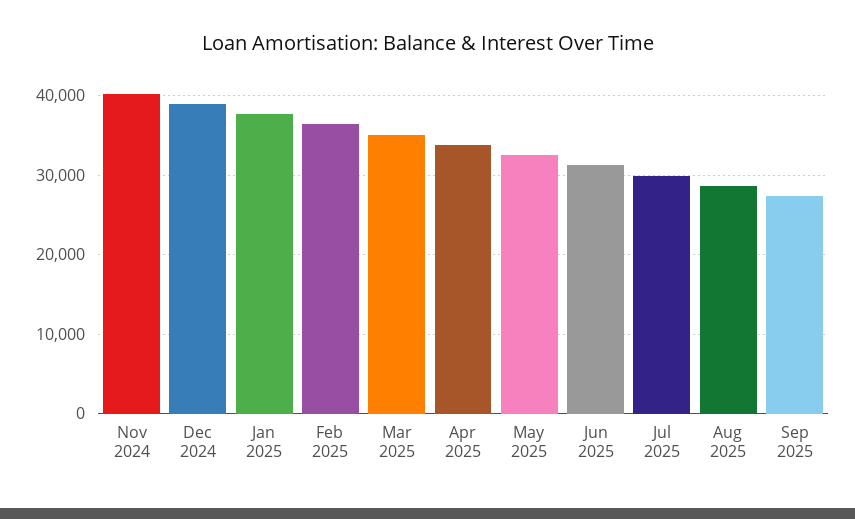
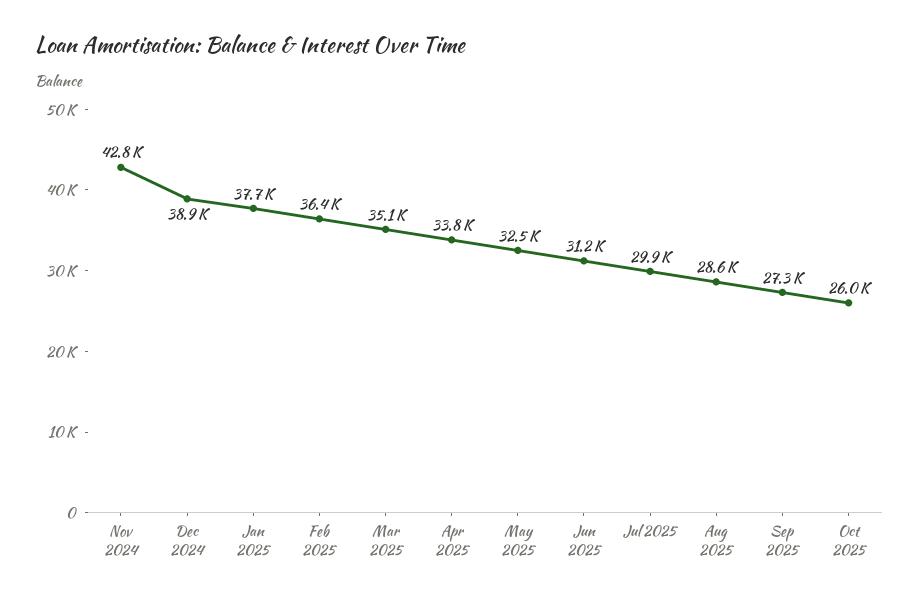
Nov 2024: 40000 -> 42800
Oct 2025: none -> 26000

